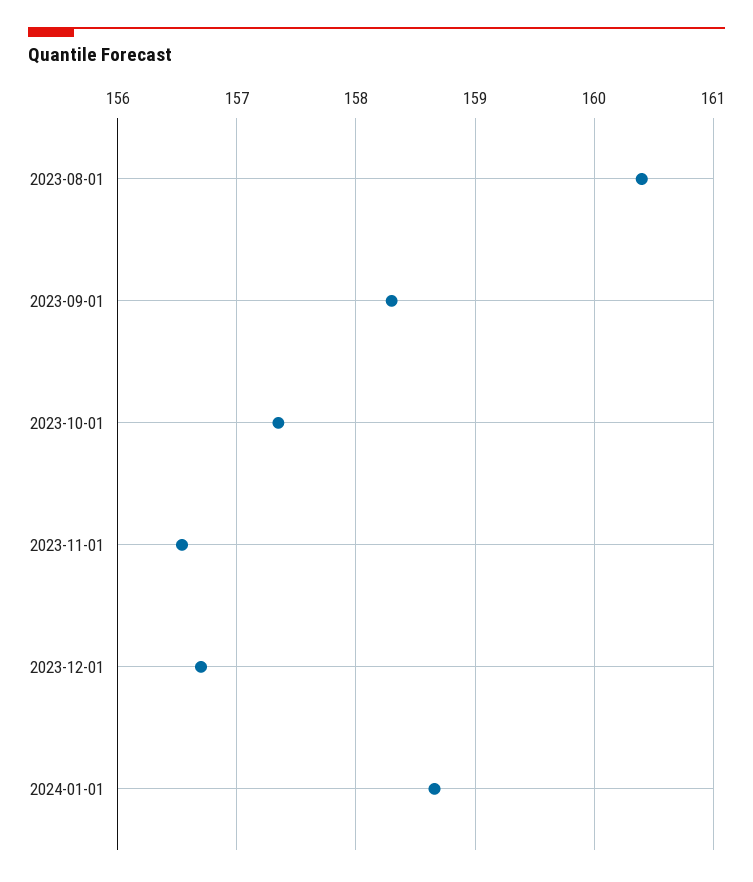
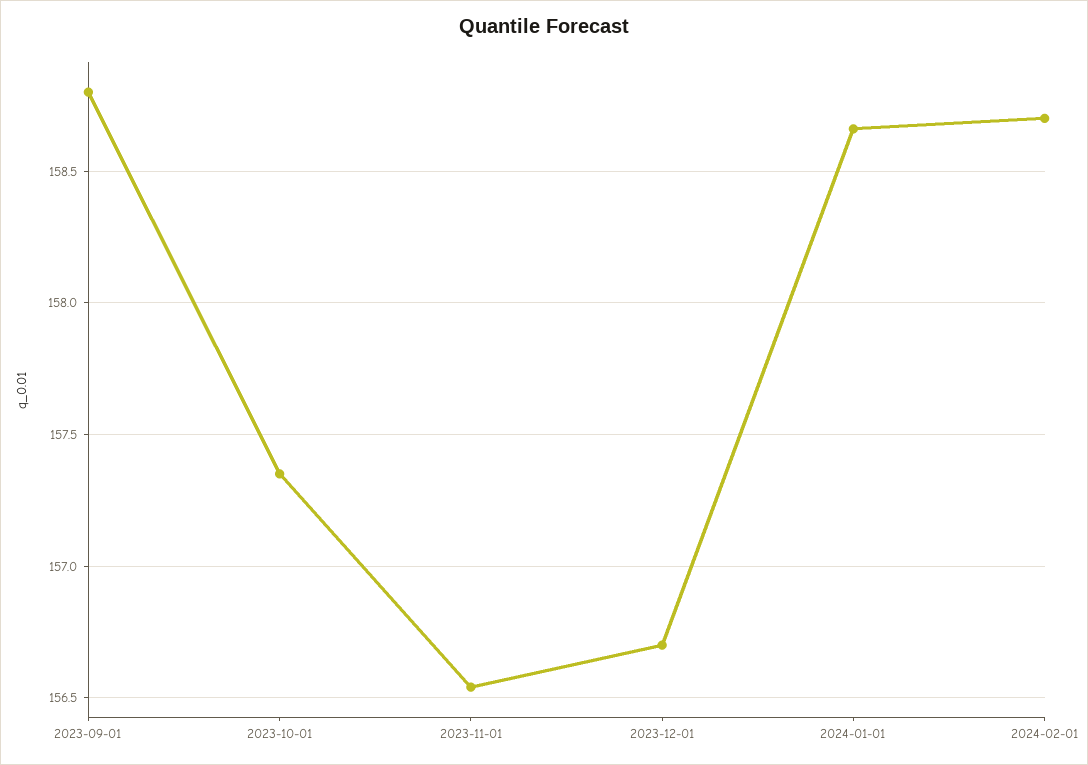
2023-08-01: 160.4 -> none
2023-09-01: 158.3 -> 158.8
2024-02-01: none -> 158.7

